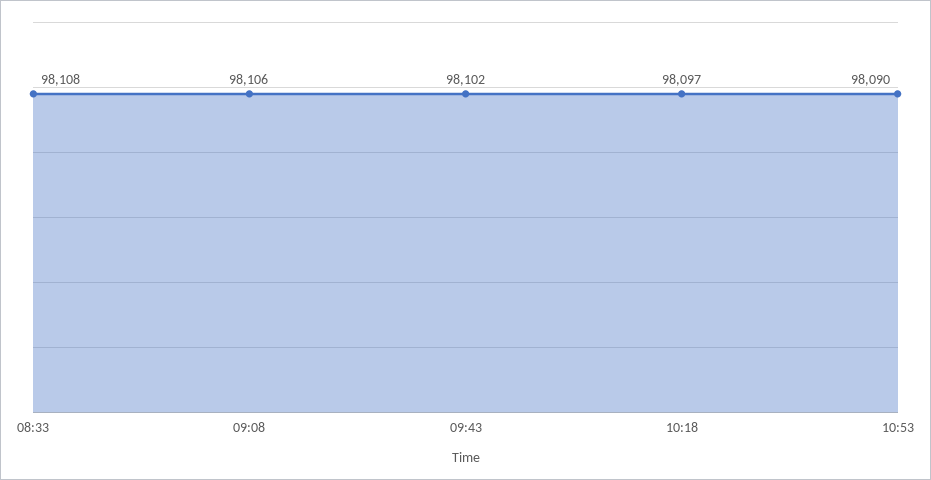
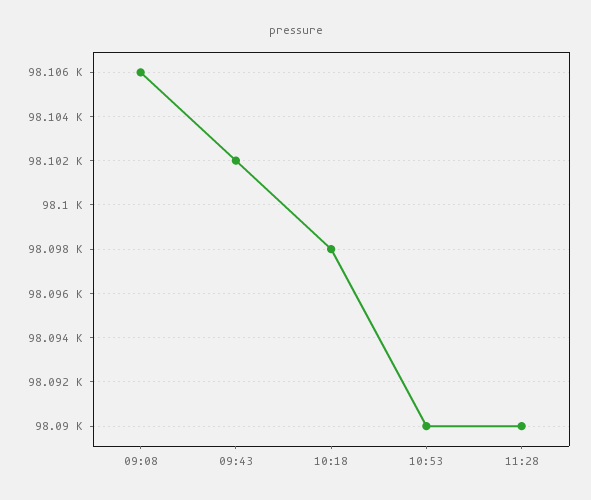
08:33: 98108 -> none
10:18: 98097 -> 98098
11:28: none -> 98090

